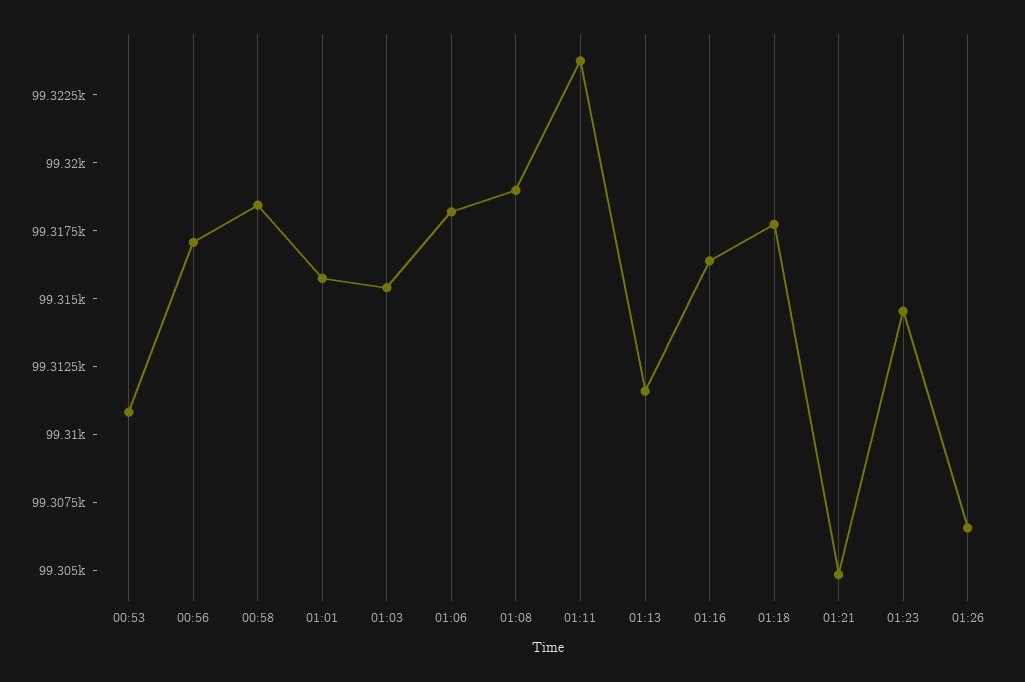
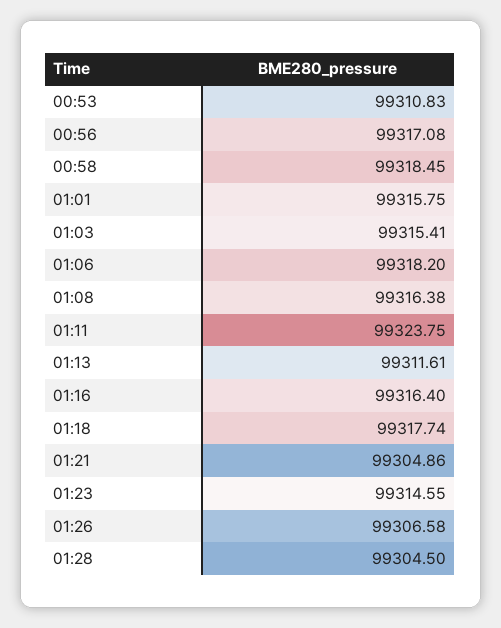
01:08: 99319 -> 99316.38
01:28: none -> 99304.5

